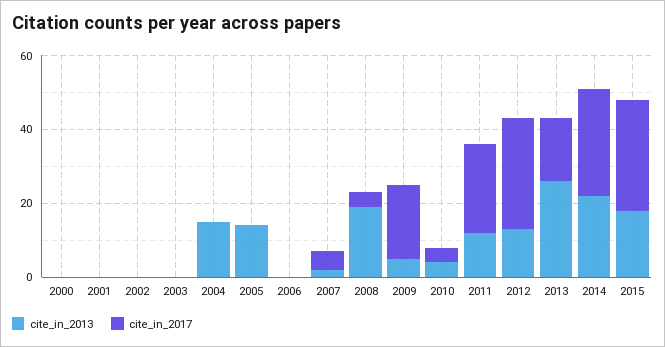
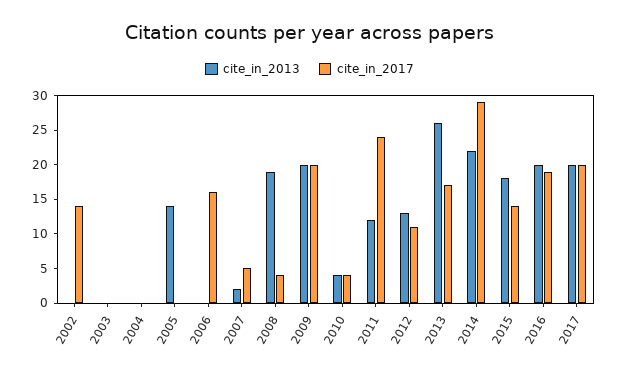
cite_in_2013, 2000: 0 -> none
cite_in_2017, 2000: 0 -> none
cite_in_2013, 2001: 0 -> none
cite_in_2017, 2001: 0 -> none
cite_in_2017, 2002: 0 -> 15
cite_in_2013, 2004: 15 -> 0
cite_in_2017, 2006: 0 -> 15
cite_in_2013, 2009: 5 -> 20
cite_in_2017, 2012: 30 -> 10
cite_in_2017, 2015: 30 -> 15
cite_in_2013, 2016: none -> 20
cite_in_2017, 2016: none -> 20
cite_in_2013, 2017: none -> 20
cite_in_2017, 2017: none -> 20

